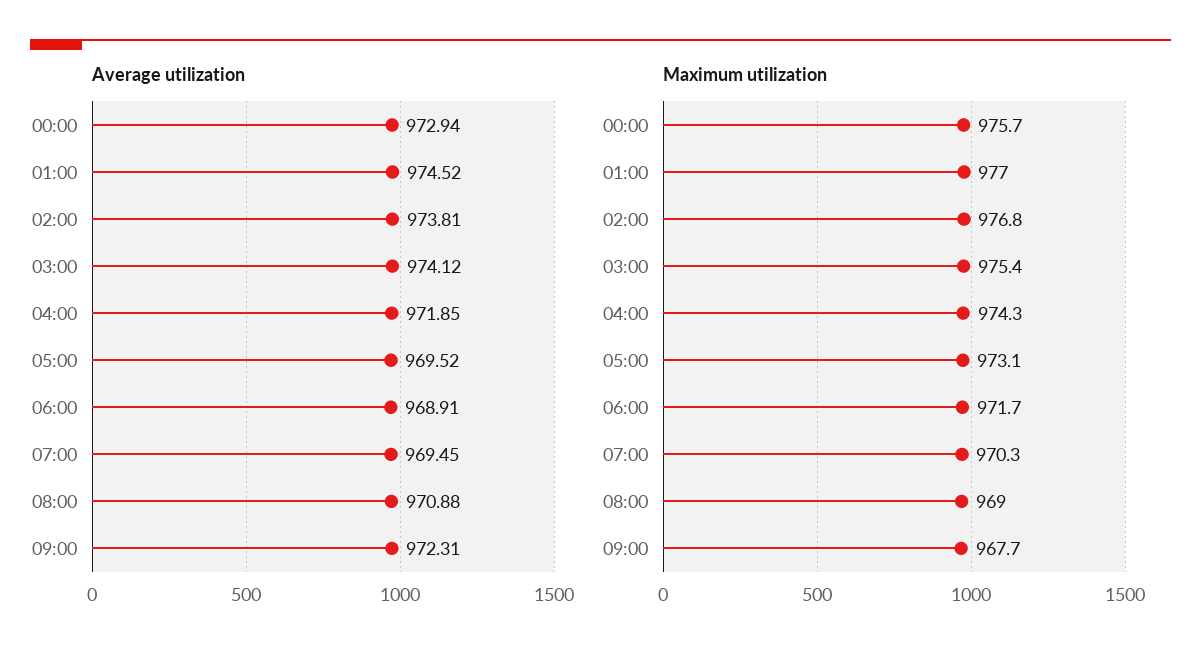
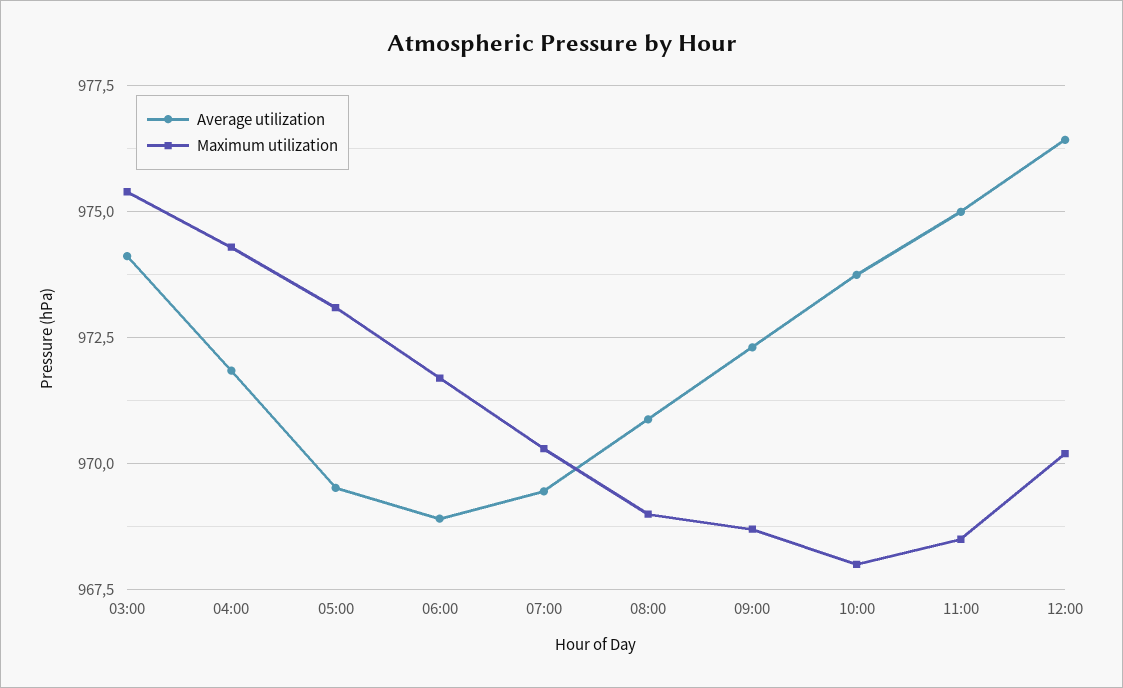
Average utilization, 00:00: 972.94 -> none
Average utilization, 01:00: 974.52 -> none
Average utilization, 02:00: 973.81 -> none
Maximum utilization, 00:00: 975.7 -> none
Maximum utilization, 01:00: 977 -> none
Maximum utilization, 02:00: 976.8 -> none
Maximum utilization, 09:00: 967.7 -> 968.75
Average utilization, 10:00: none -> 973.75
Maximum utilization, 10:00: none -> 968
Average utilization, 11:00: none -> 975
Maximum utilization, 11:00: none -> 968.5
Average utilization, 12:00: none -> 976.5
Maximum utilization, 12:00: none -> 970.25

